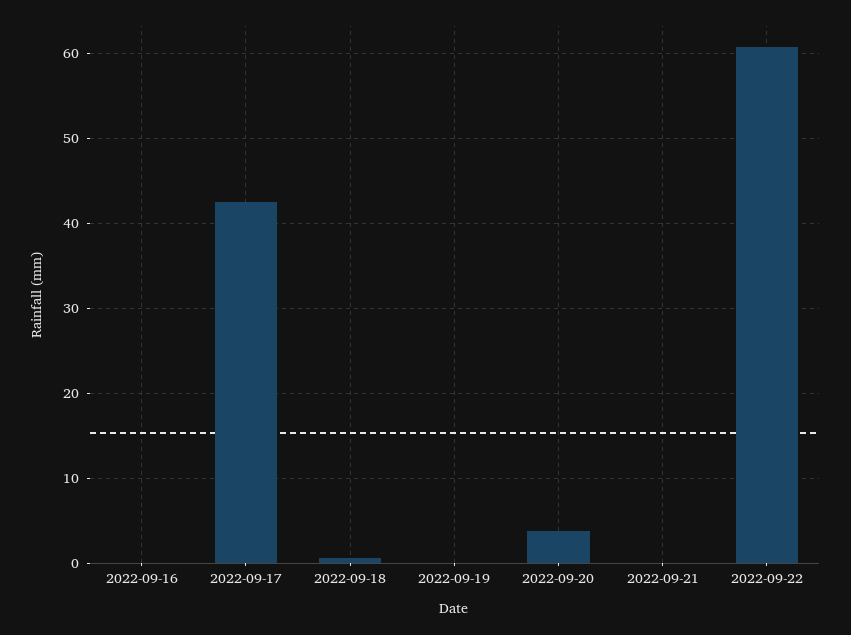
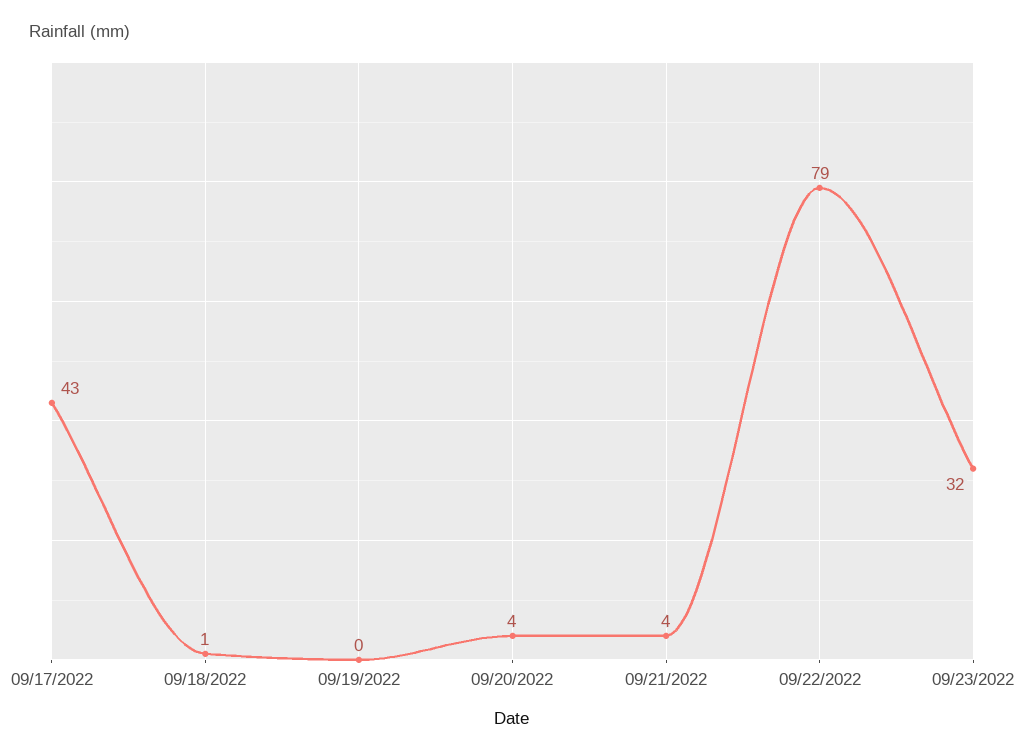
2022-09-16: 0 -> none
2022-09-21: 0 -> 4
2022-09-22: 61 -> 79
09/23/2022: none -> 32

